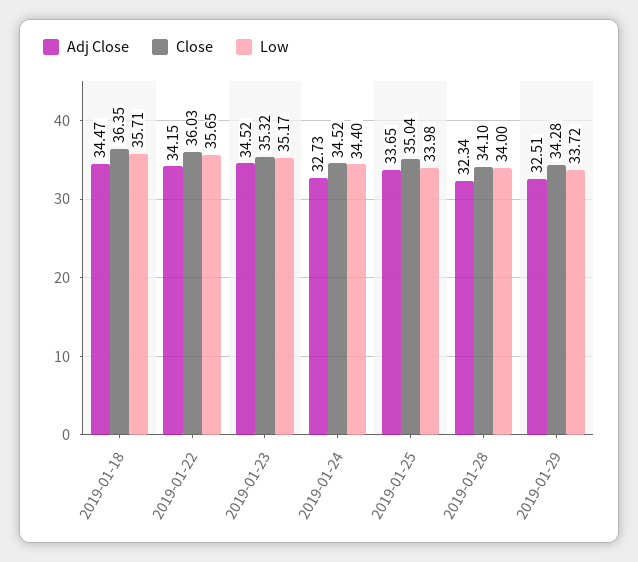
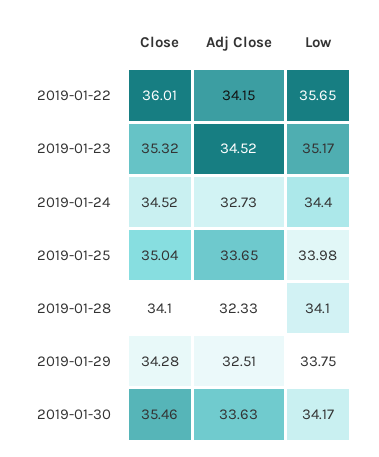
Adj Close, 2019-01-18: 34.47 -> none
Close, 2019-01-18: 36.35 -> none
Low, 2019-01-18: 35.71 -> none
Close, 2019-01-22: 36.03 -> 36.01
Adj Close, 2019-01-28: 32.34 -> 32.33
Low, 2019-01-28: 34 -> 34.1
Low, 2019-01-29: 33.72 -> 33.75
Close, 2019-01-30: none -> 35.46
Adj Close, 2019-01-30: none -> 33.63
Low, 2019-01-30: none -> 34.17

